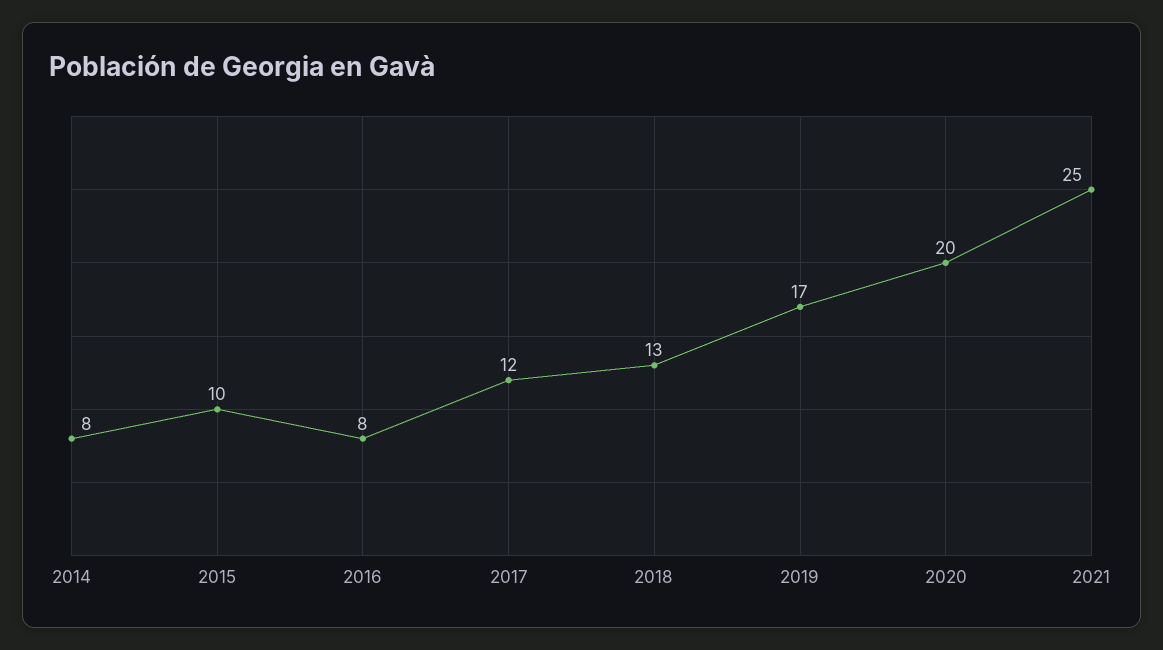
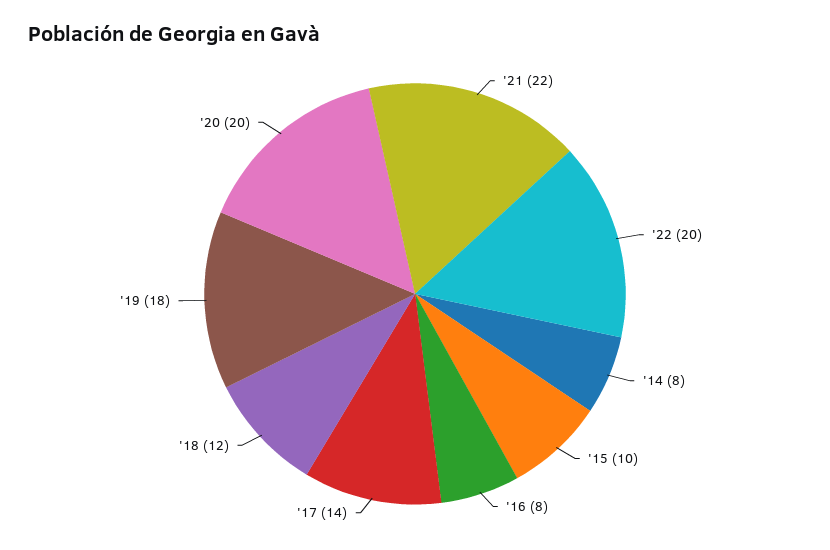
2017: 12 -> 14
2018: 13 -> 12
2019: 17 -> 18
2021: 25 -> 22
'22: none -> 20

